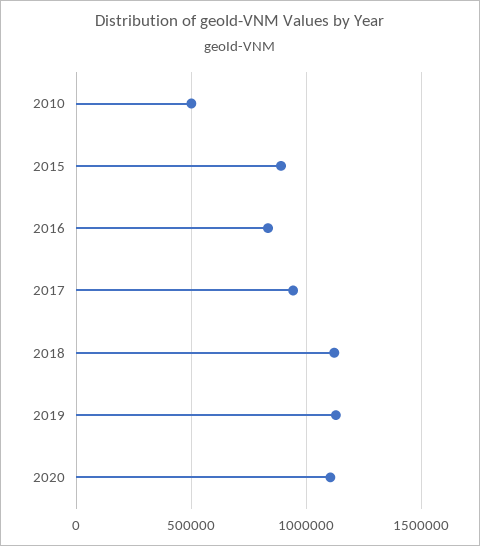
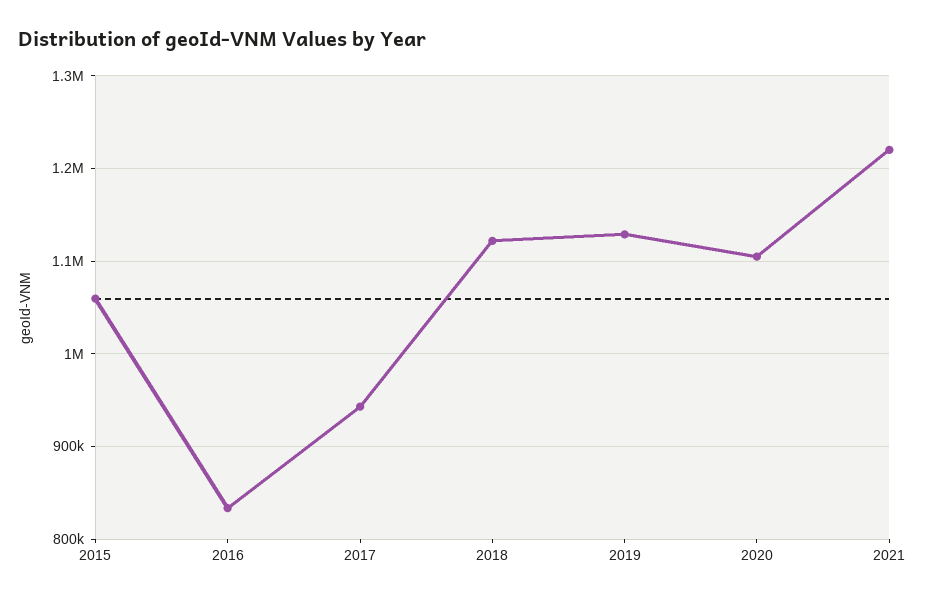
2010: 500000 -> none
2015: 900000 -> 1060000
2021: none -> 1220000

